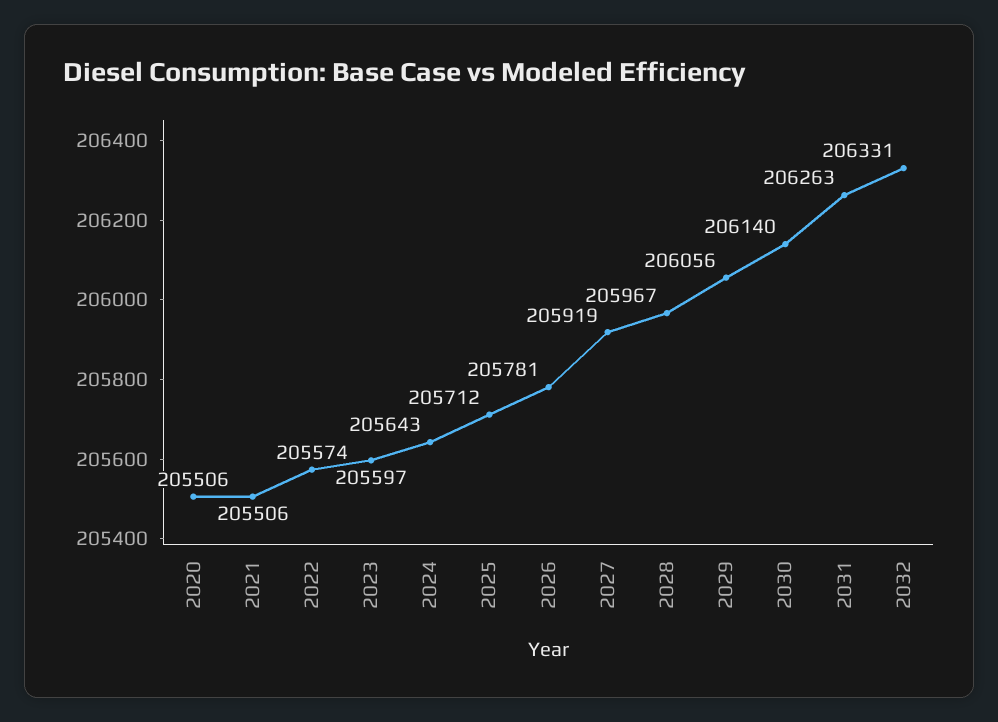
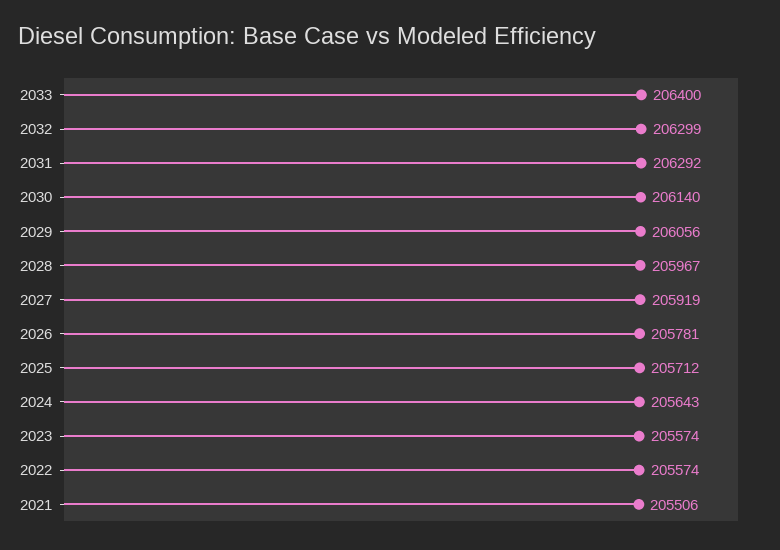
2020: 205506 -> none
2023: 205597 -> 205574
2031: 206263 -> 206292
2032: 206331 -> 206299
2033: none -> 206400

